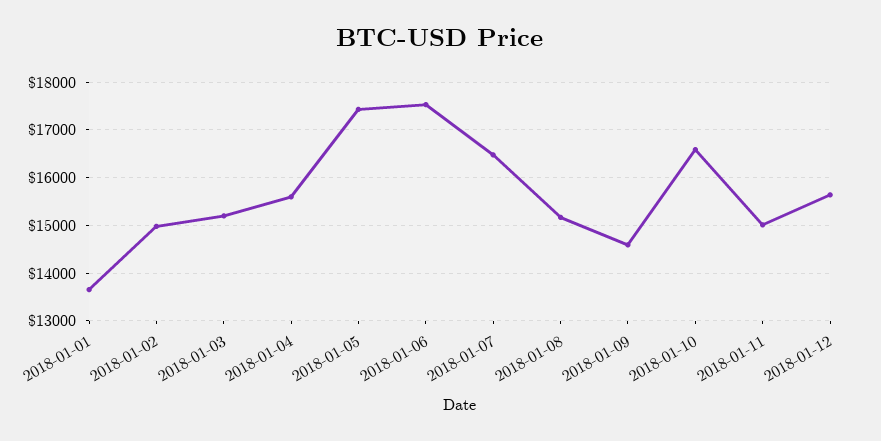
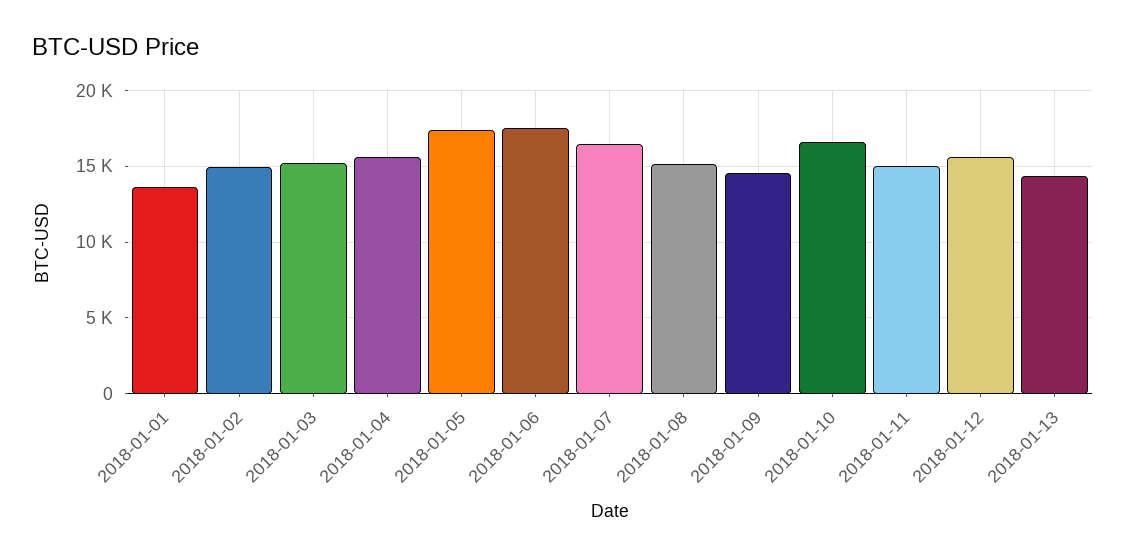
2018-01-13: none -> 14500

